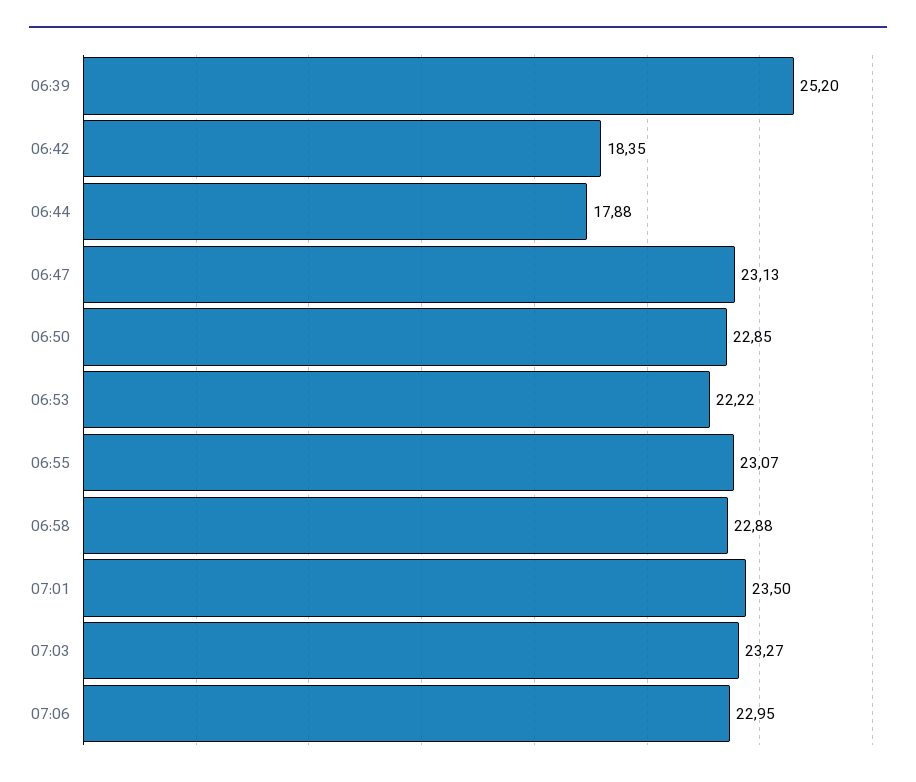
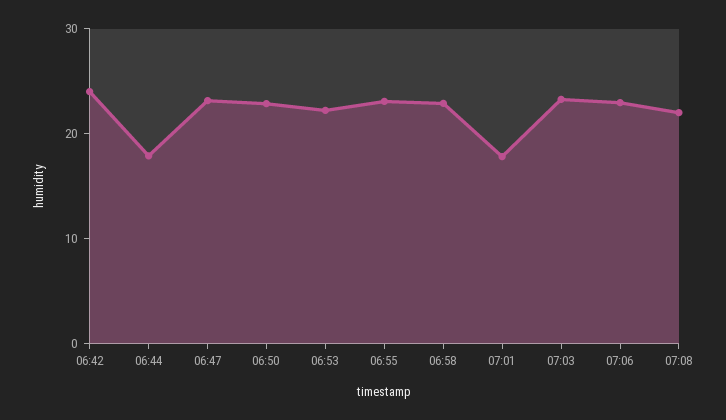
06:39: 25.2 -> none
06:42: 18.35 -> 24
07:01: 23.5 -> 18
07:08: none -> 22

